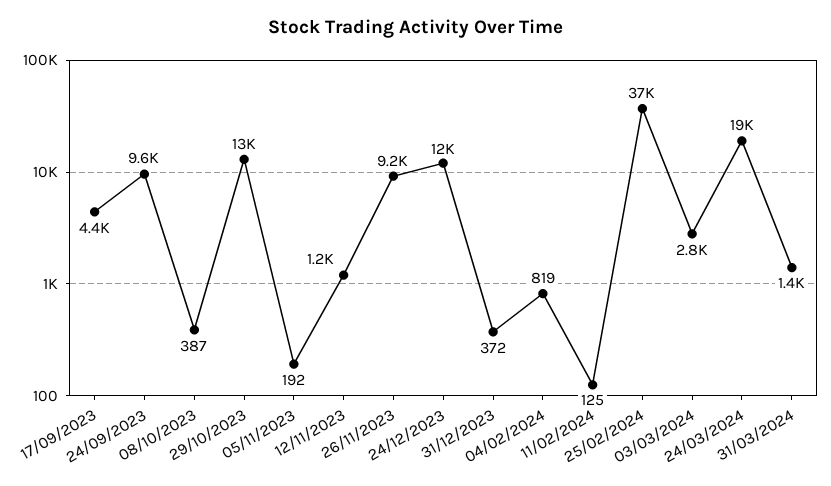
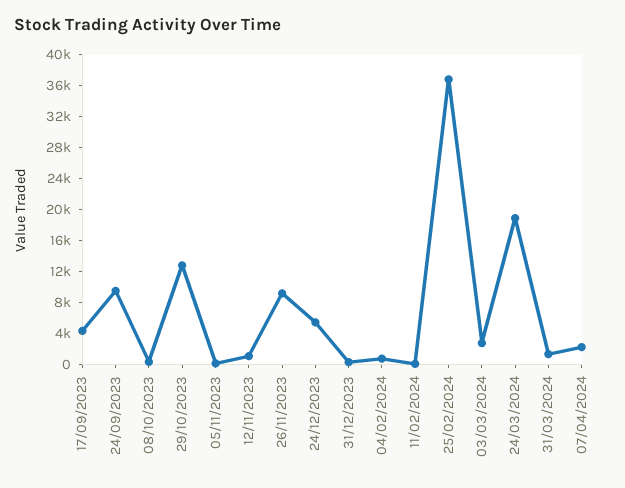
24/12/2023: 12000 -> 6000
07/04/2024: none -> 2000

